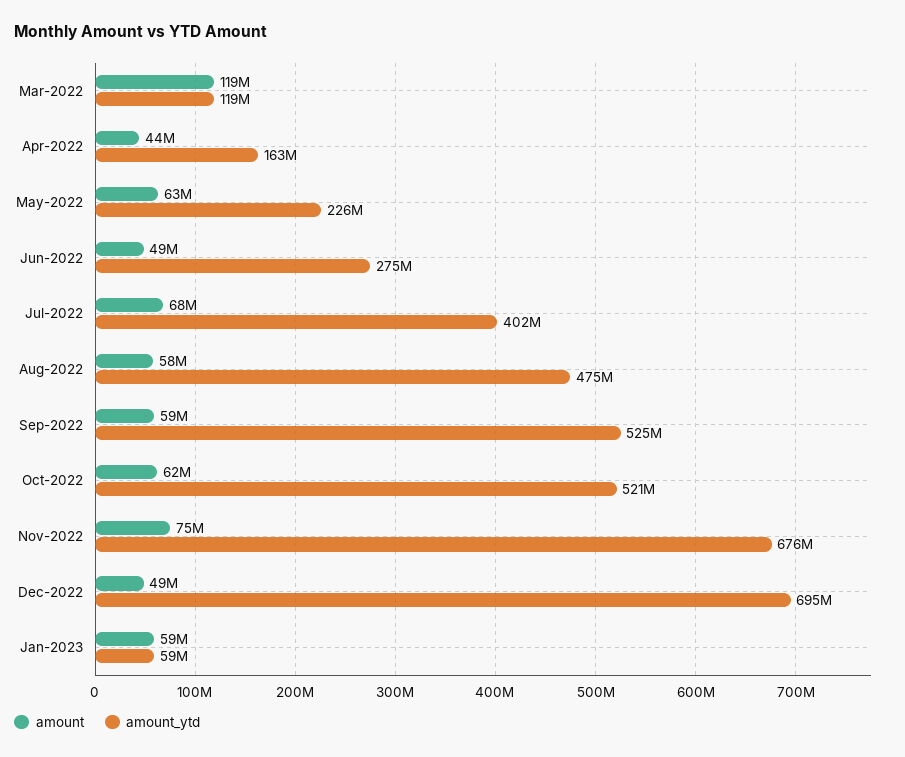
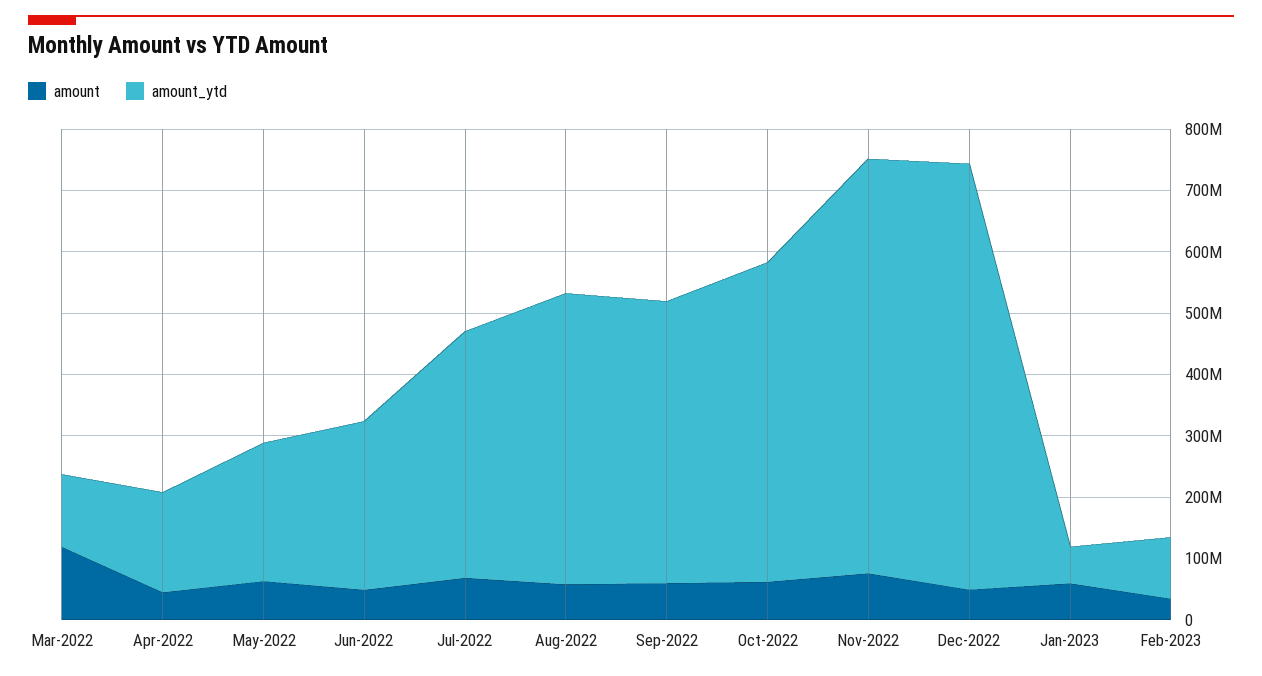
amount_ytd, Sep-2022: 525000000 -> 460000000
amount, Feb-2023: none -> 40000000
amount_ytd, Feb-2023: none -> 100000000

